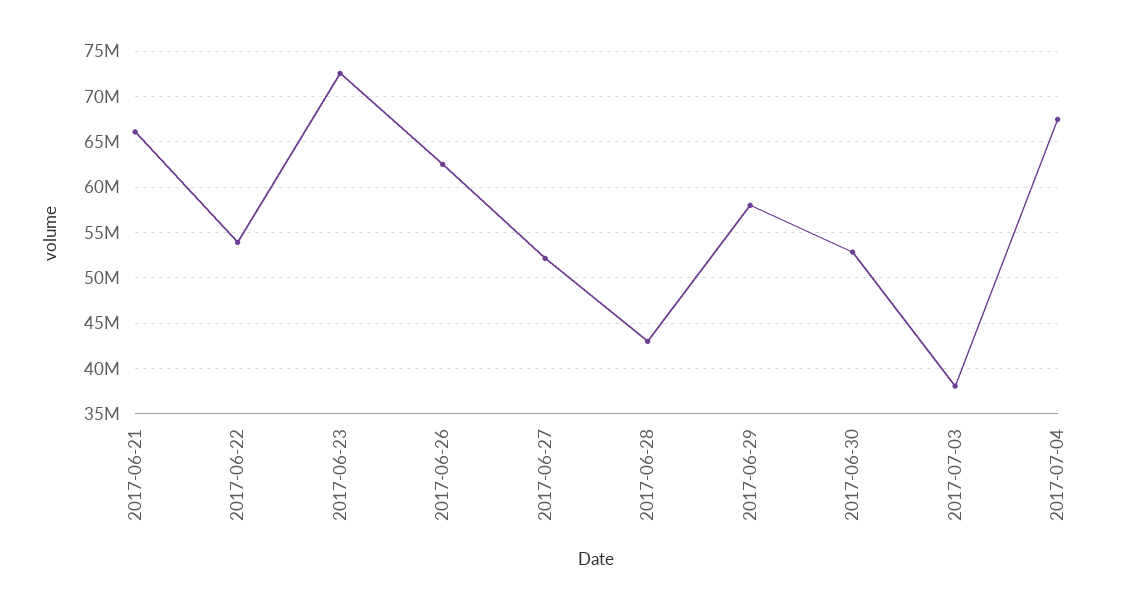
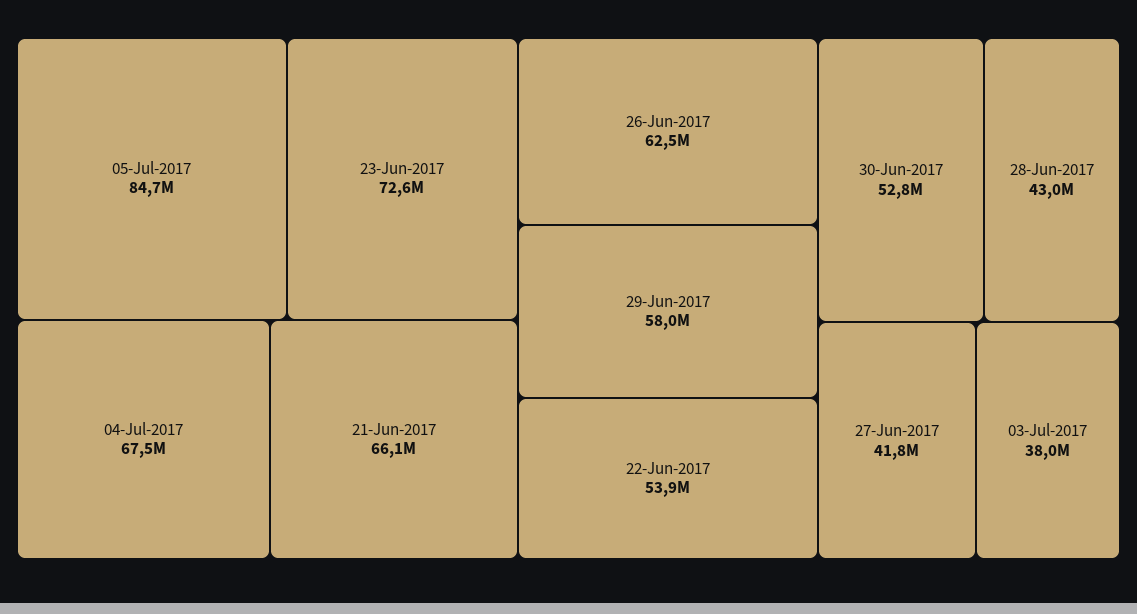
2017-06-27: 52000000 -> 41800000
05-Jul-2017: none -> 84700000

